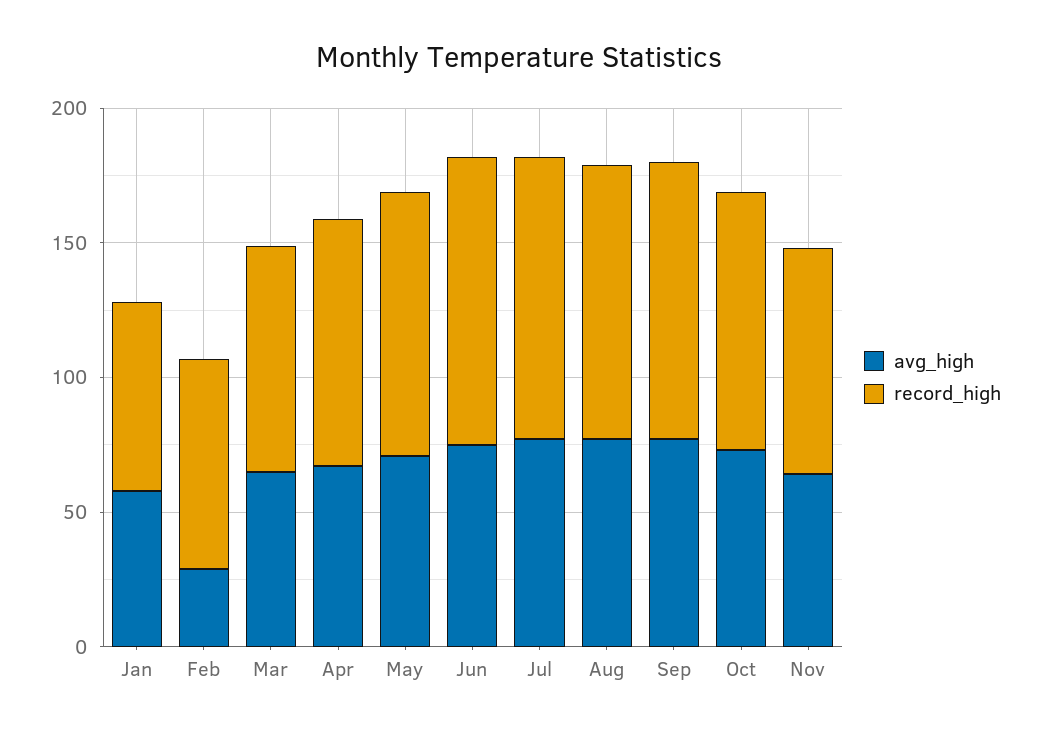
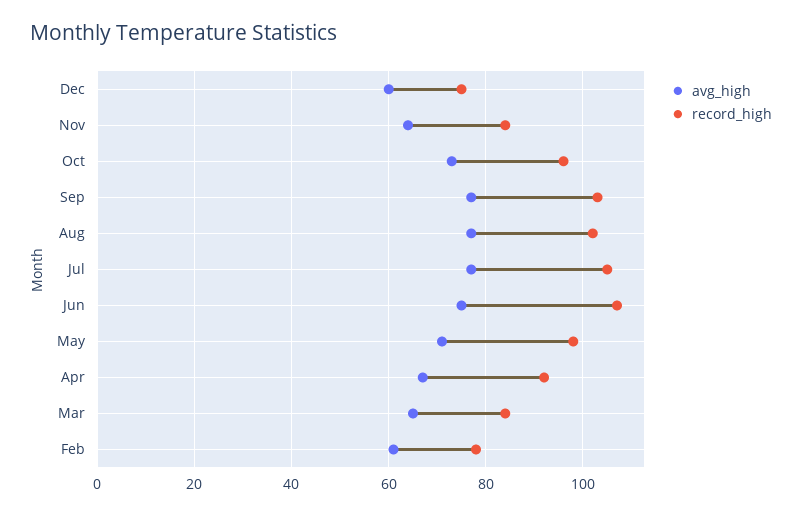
avg_high, Jan: 60 -> none
record_high, Jan: 70 -> none
avg_high, Feb: 30 -> 60
avg_high, Dec: none -> 60
record_high, Dec: none -> 75

